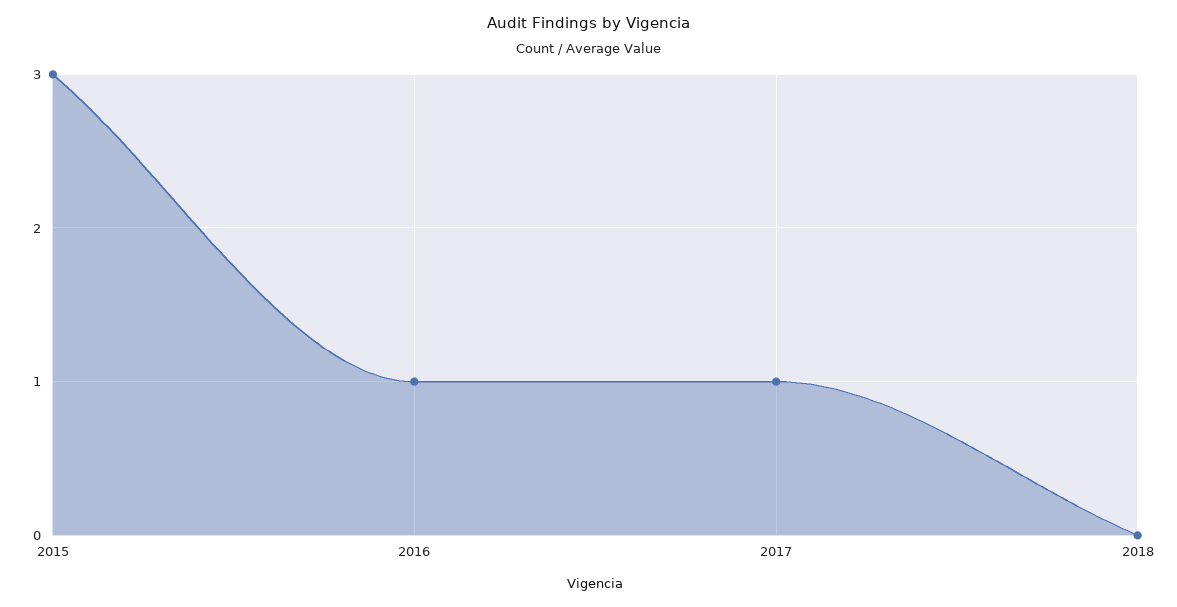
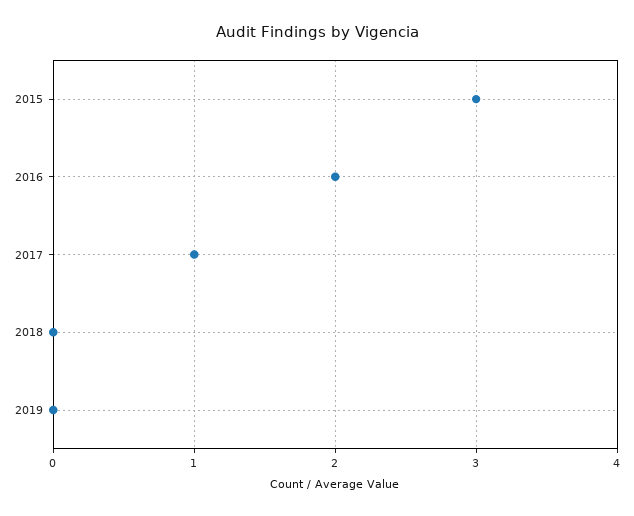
2016: 1 -> 2
2019: none -> 0

